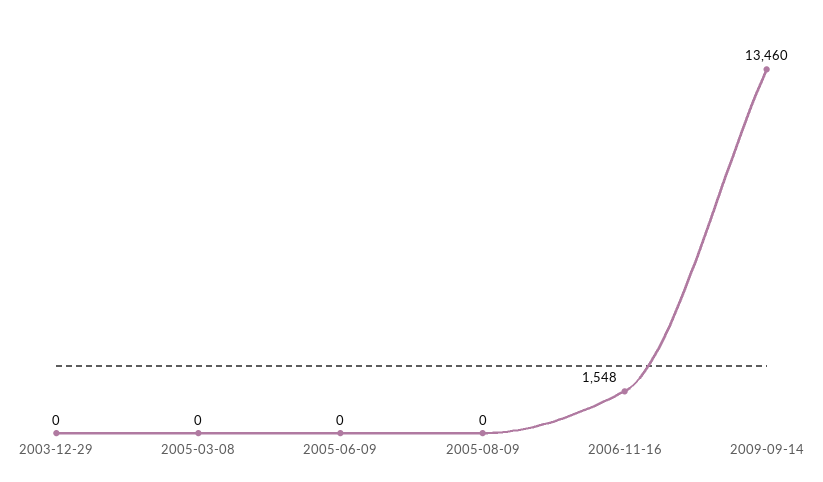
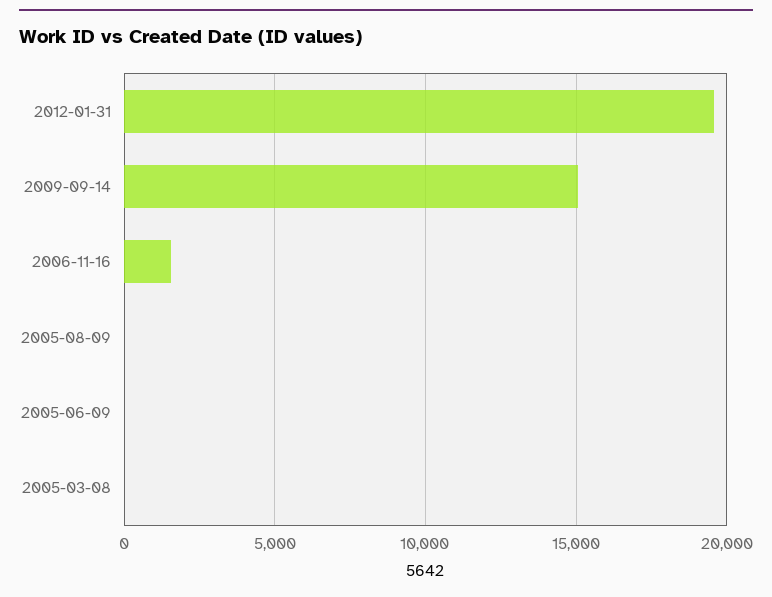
2003-12-29: 0 -> none
2009-09-14: 13460 -> 15000
2012-01-31: none -> 19500

